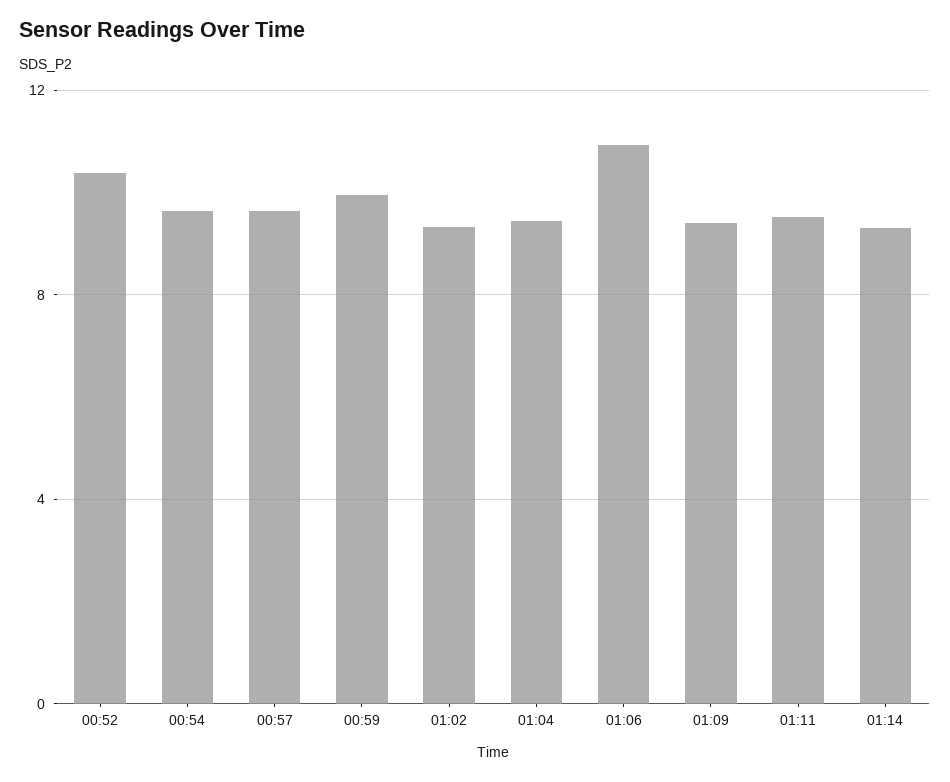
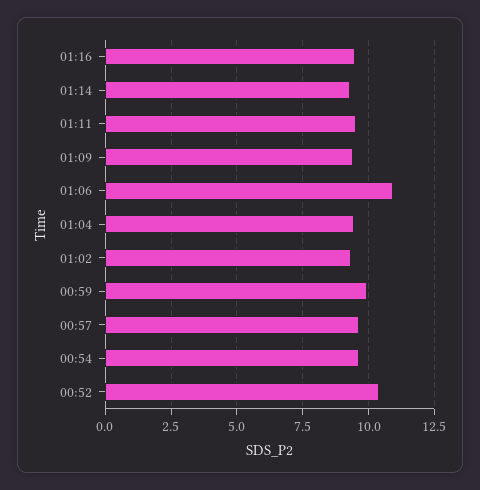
01:16: none -> 9.5

